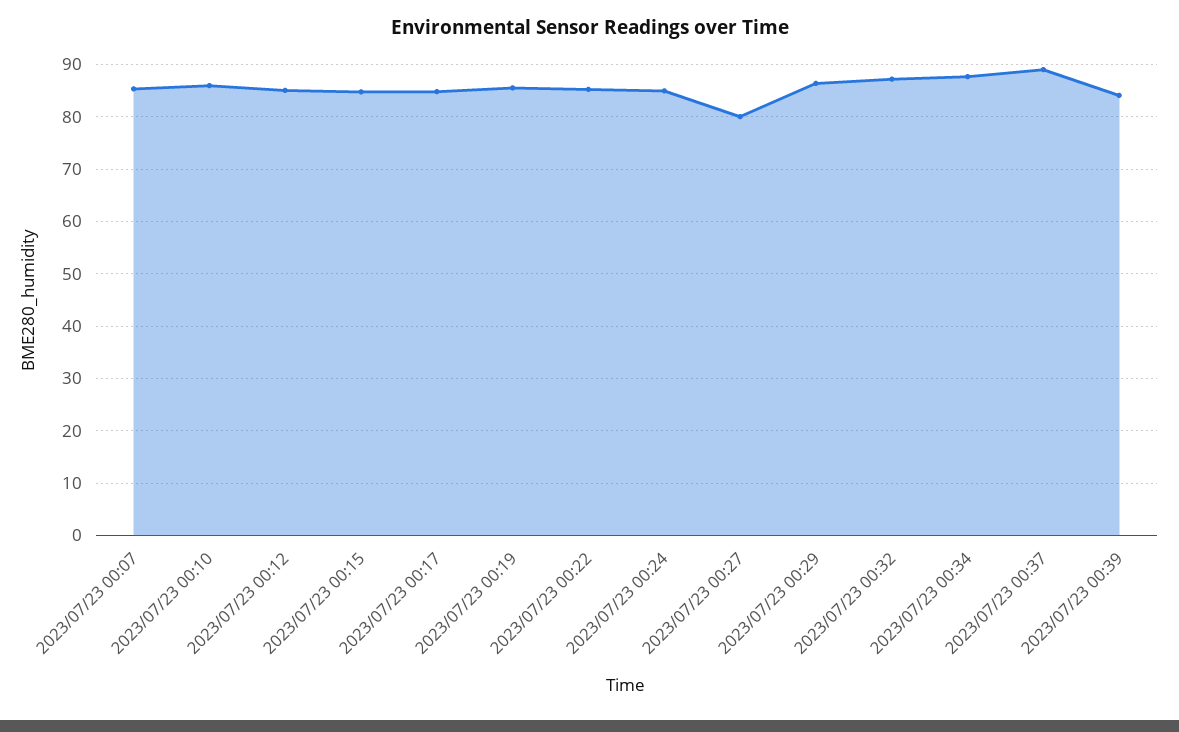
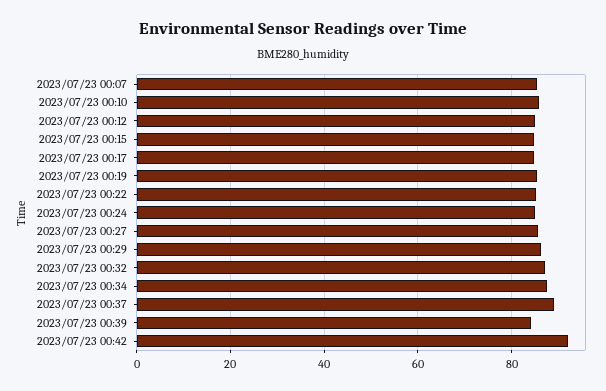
2023/07/23 00:27: 80 -> 86
2023/07/23 00:42: none -> 92

